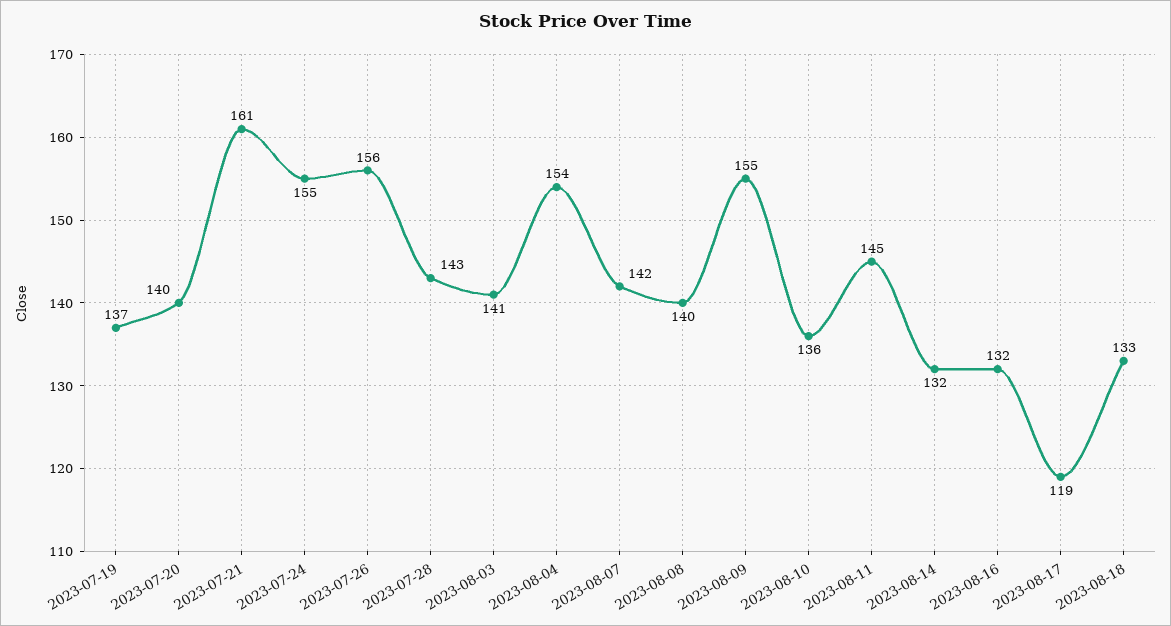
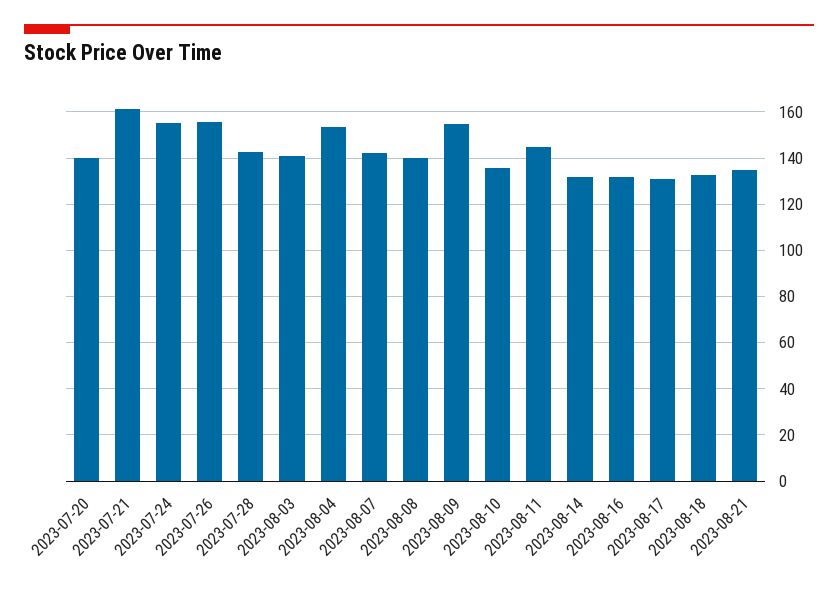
2023-07-19: 137 -> none
2023-08-17: 119 -> 130
2023-08-21: none -> 135

